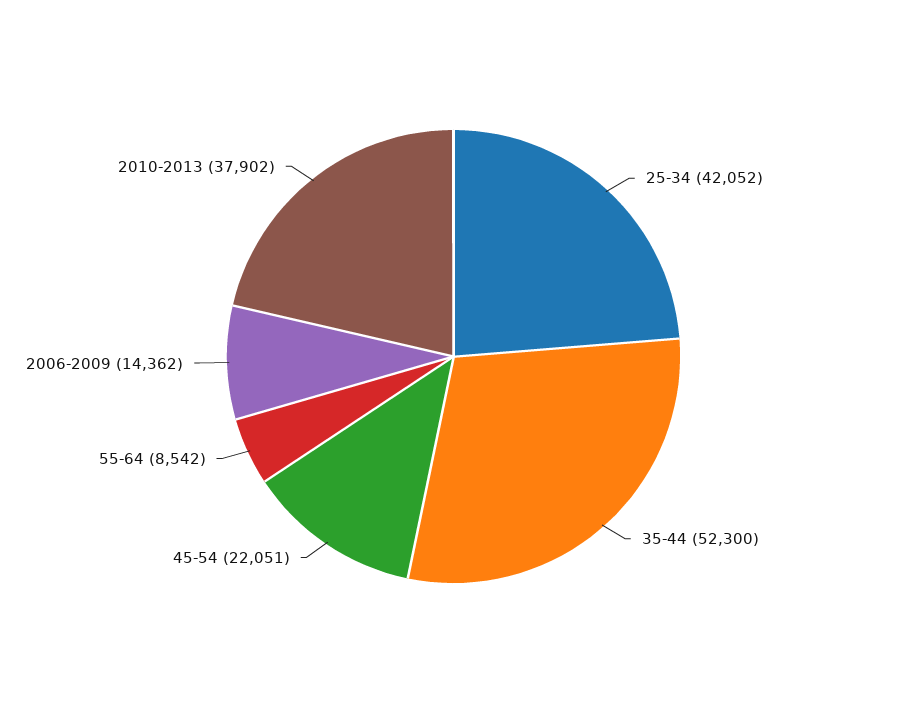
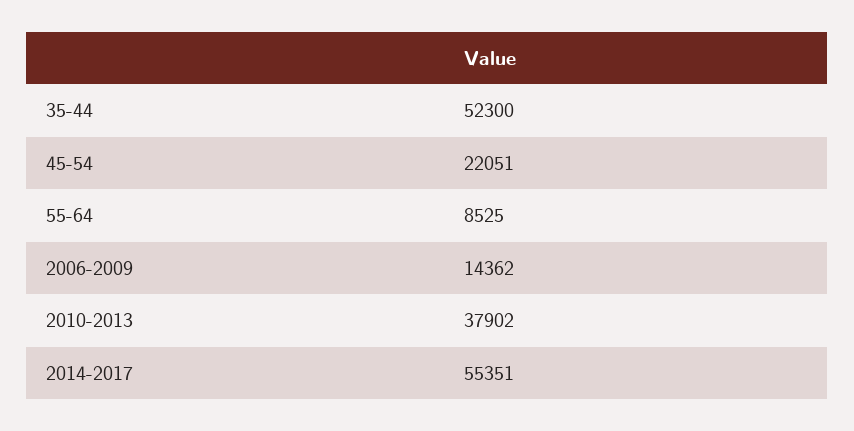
25-34: 42052 -> none
55-64: 8542 -> 8525
2014-2017: none -> 55351

